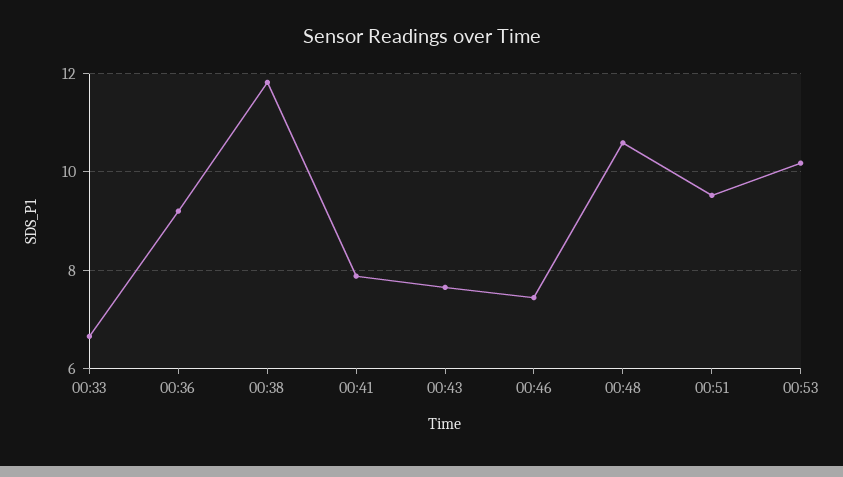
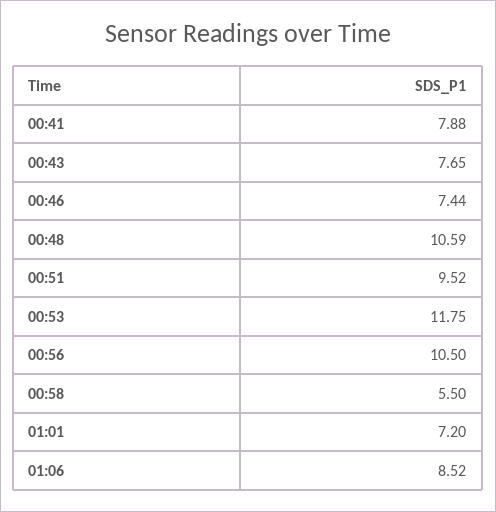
00:33: 6.6 -> none
00:36: 9.2 -> none
00:38: 11.8 -> none
00:53: 10.2 -> 11.75
00:56: none -> 10.5
00:58: none -> 5.5
01:01: none -> 7.2
01:06: none -> 8.52

